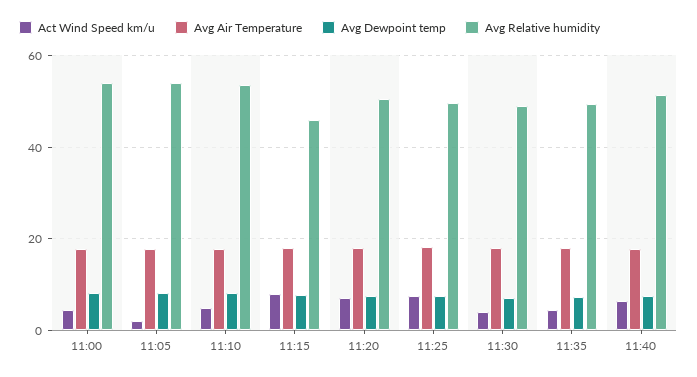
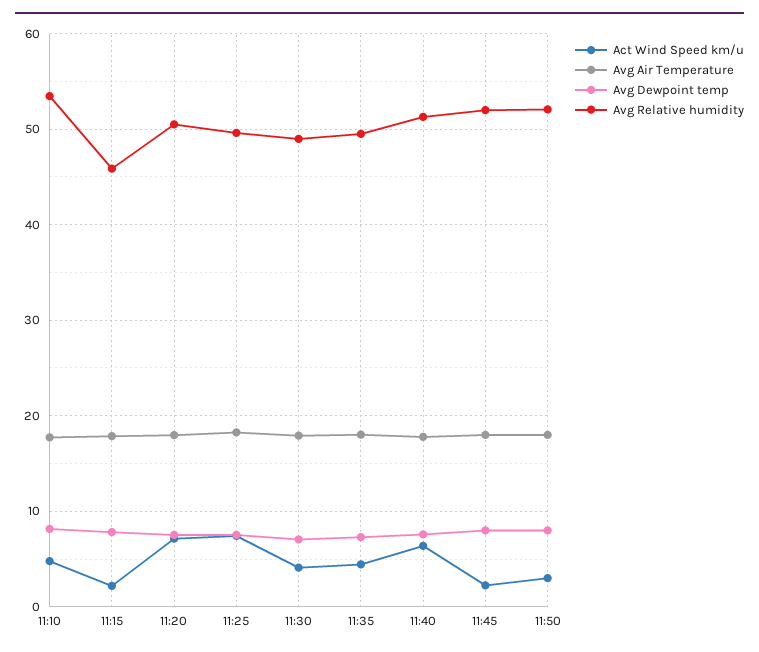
Act Wind Speed km/u, 11:00: 4 -> none
Avg Air Temperature, 11:00: 18 -> none
Avg Dewpoint temp, 11:00: 8 -> none
Avg Relative humidity, 11:00: 54 -> none
Act Wind Speed km/u, 11:05: 2 -> none
Avg Air Temperature, 11:05: 18 -> none
Avg Dewpoint temp, 11:05: 8 -> none
Avg Relative humidity, 11:05: 54 -> none
Act Wind Speed km/u, 11:15: 8 -> 2
Act Wind Speed km/u, 11:45: none -> 2
Avg Air Temperature, 11:45: none -> 18
Avg Dewpoint temp, 11:45: none -> 8
Avg Relative humidity, 11:45: none -> 52
Act Wind Speed km/u, 11:50: none -> 3
Avg Air Temperature, 11:50: none -> 18
Avg Dewpoint temp, 11:50: none -> 8
Avg Relative humidity, 11:50: none -> 52

